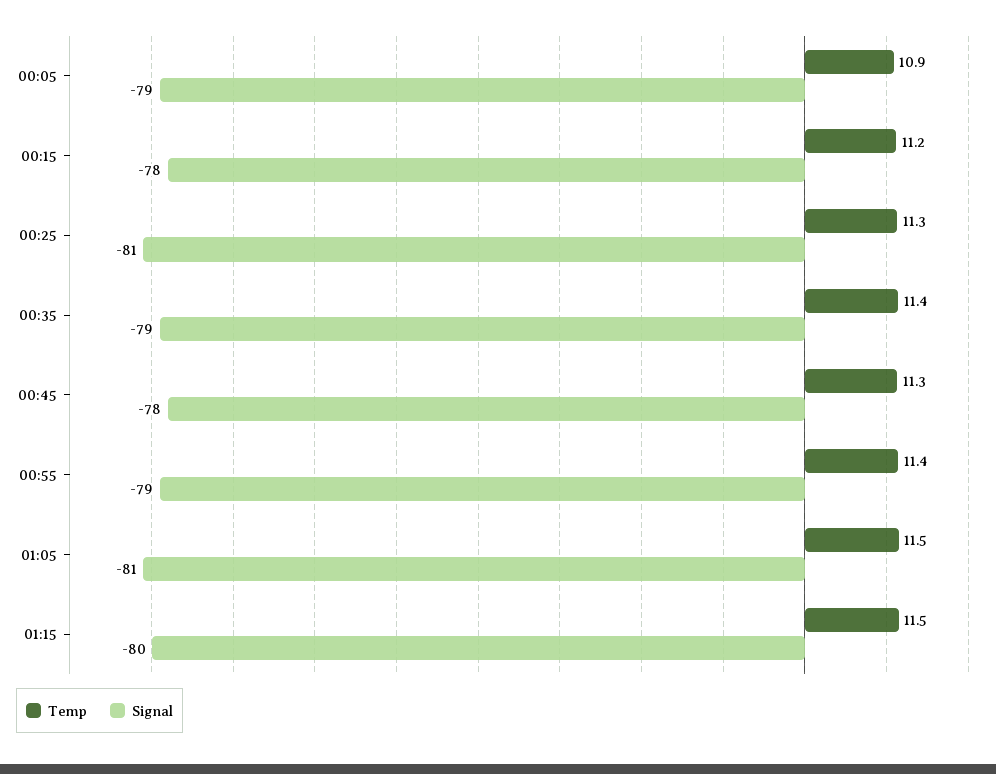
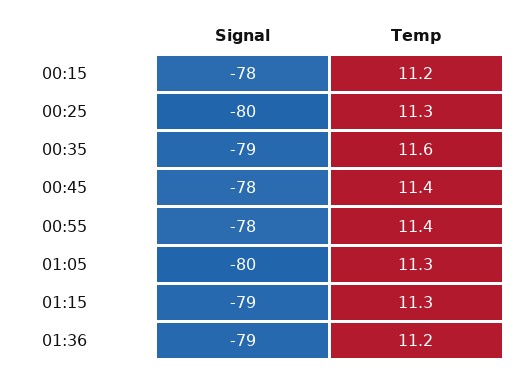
Temp, 00:05: 10.9 -> none
Signal, 00:05: -79 -> none
Signal, 00:25: -81 -> -80
Temp, 00:35: 11.4 -> 11.6
Temp, 00:45: 11.3 -> 11.4
Signal, 00:55: -79 -> -78
Temp, 01:05: 11.5 -> 11.3
Signal, 01:05: -81 -> -80
Temp, 01:15: 11.5 -> 11.3
Signal, 01:15: -80 -> -79
Signal, 01:36: none -> -79
Temp, 01:36: none -> 11.2

